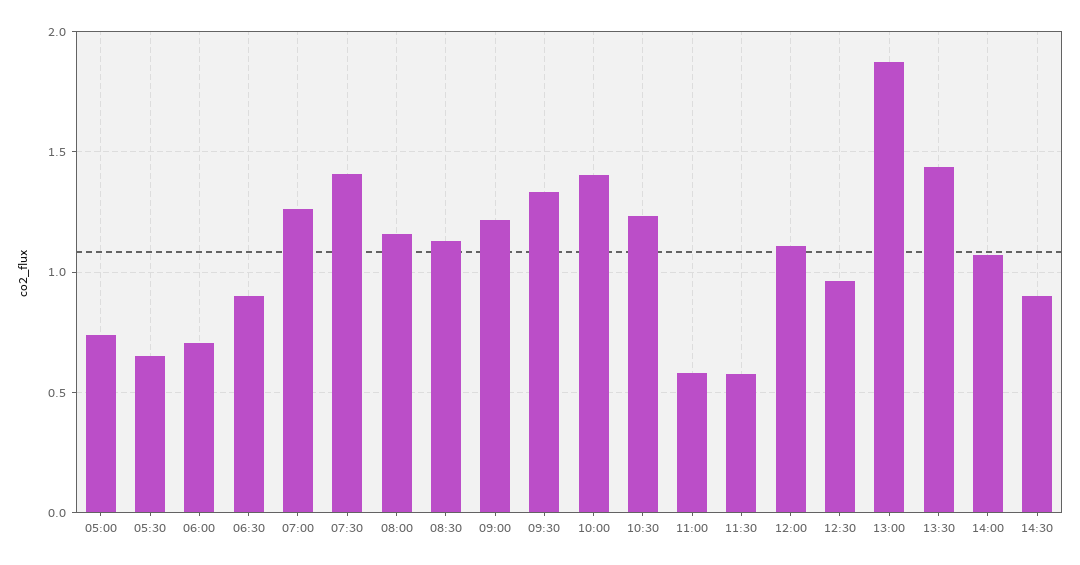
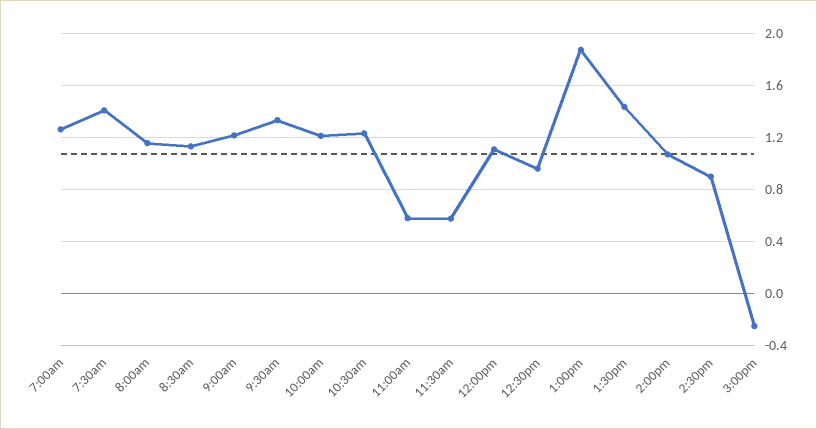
05:00: 0.75 -> none
05:30: 0.65 -> none
06:00: 0.7 -> none
06:30: 0.9 -> none
10:00: 1.4 -> 1.2
3:00pm: none -> -0.25

